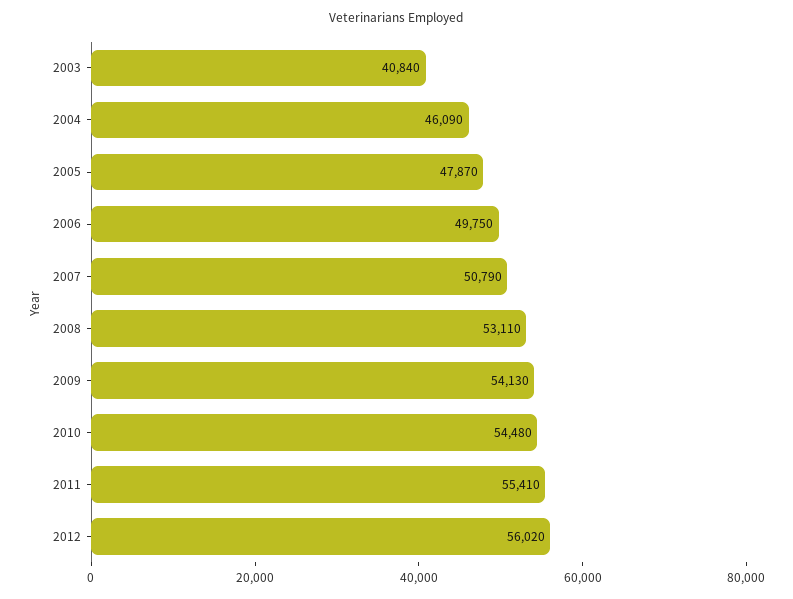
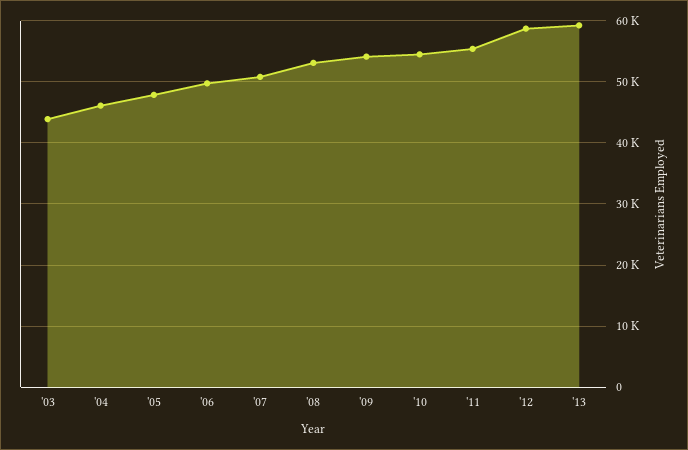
2003: 40840 -> 44000
2012: 56020 -> 59000
'13: none -> 59000

